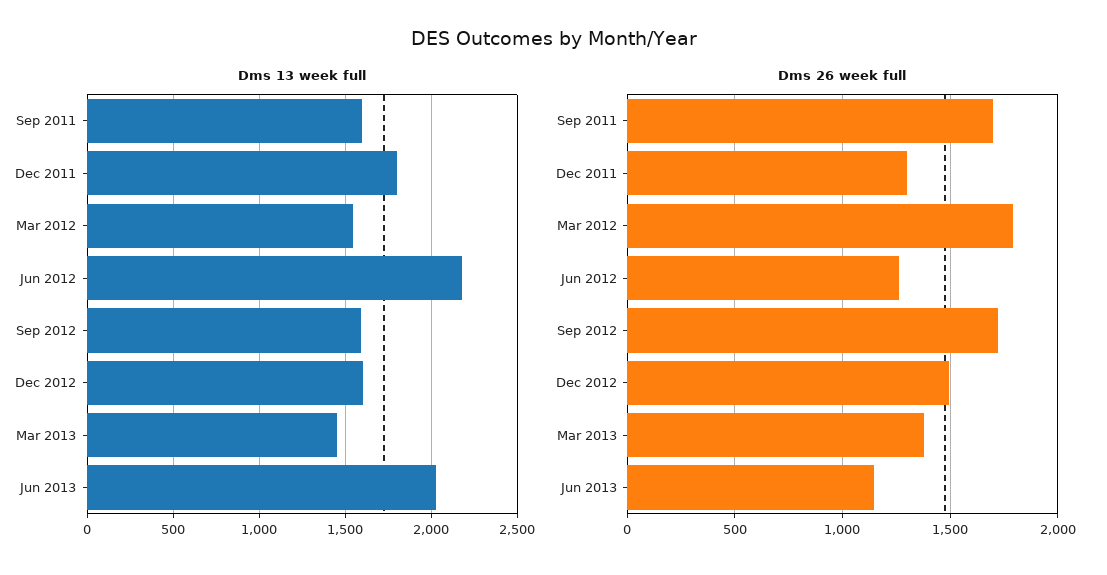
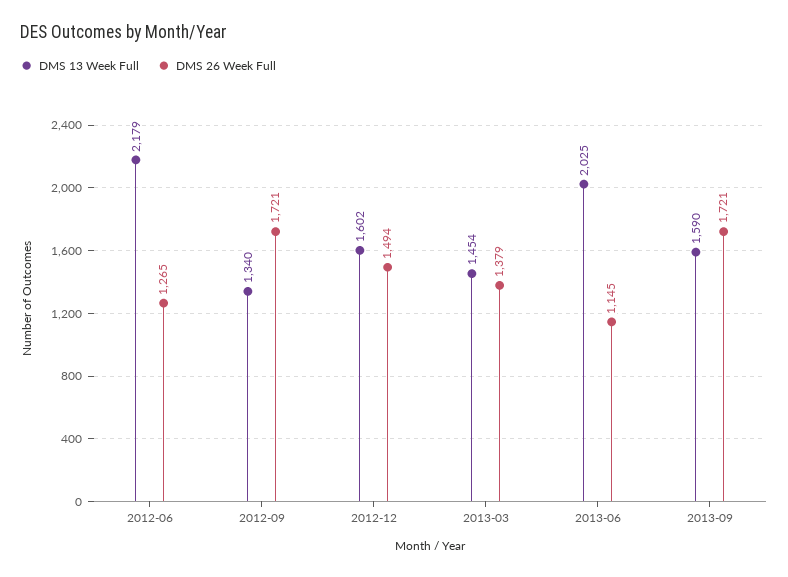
Dms 13 week full, Sep 2011: 1600 -> none
Dms 13 week full, Dec 2011: 1800 -> none
Dms 13 week full, Mar 2012: 1550 -> none
Dms 13 week full, Sep 2012: 1600 -> 1340
Dms 26 week full, Sep 2011: 1700 -> none
Dms 26 week full, Dec 2011: 1300 -> none
Dms 26 week full, Mar 2012: 1800 -> none
Dms 13 week full, 2013-09: none -> 1590
Dms 26 week full, 2013-09: none -> 1721

